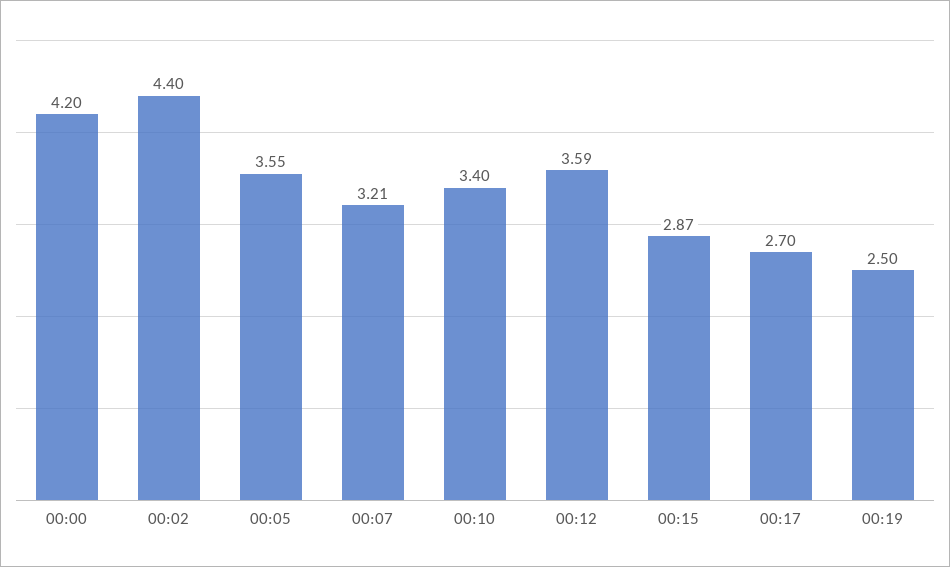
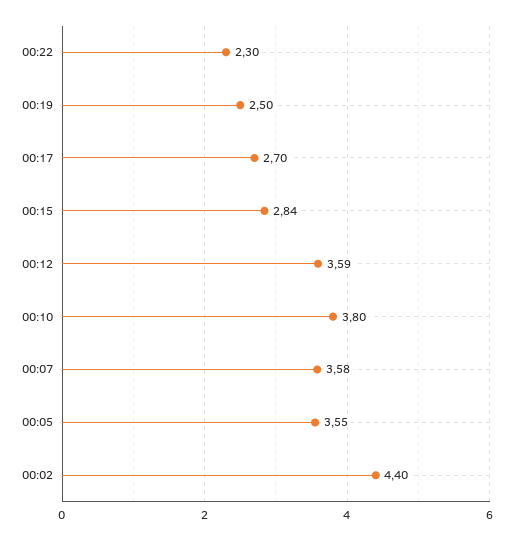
00:00: 4.2 -> none
00:07: 3.21 -> 3.58
00:10: 3.4 -> 3.8
00:15: 2.87 -> 2.84
00:22: none -> 2.3

